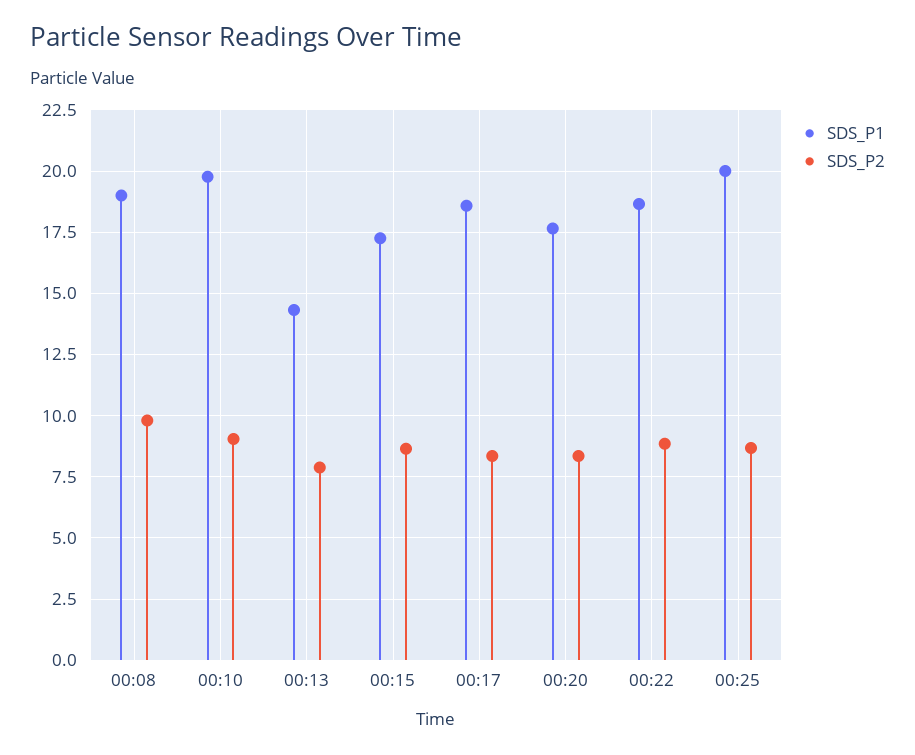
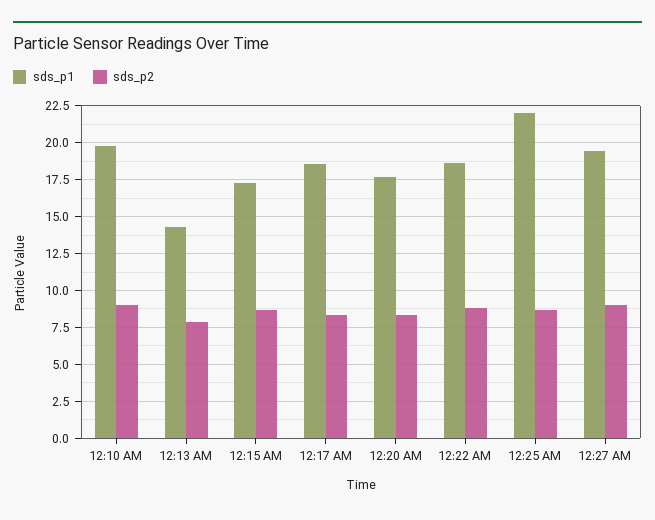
SDS_P1, 00:08: 19 -> none
SDS_P2, 00:08: 9.75 -> none
SDS_P1, 00:25: 20 -> 22
SDS_P1, 12:27 AM: none -> 19.5
SDS_P2, 12:27 AM: none -> 9

